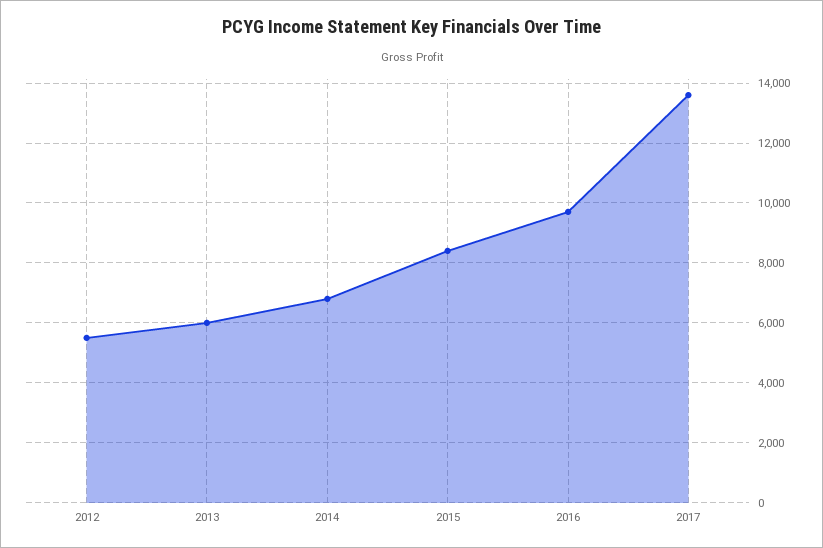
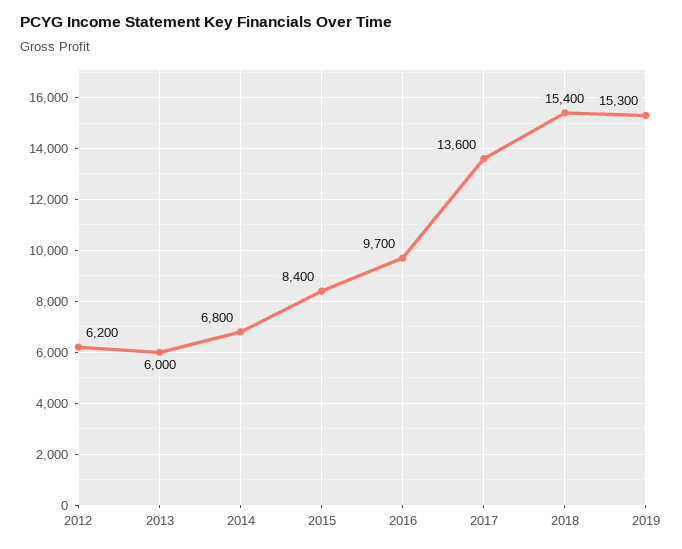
2012: 5500 -> 6200
2018: none -> 15400
2019: none -> 15300

